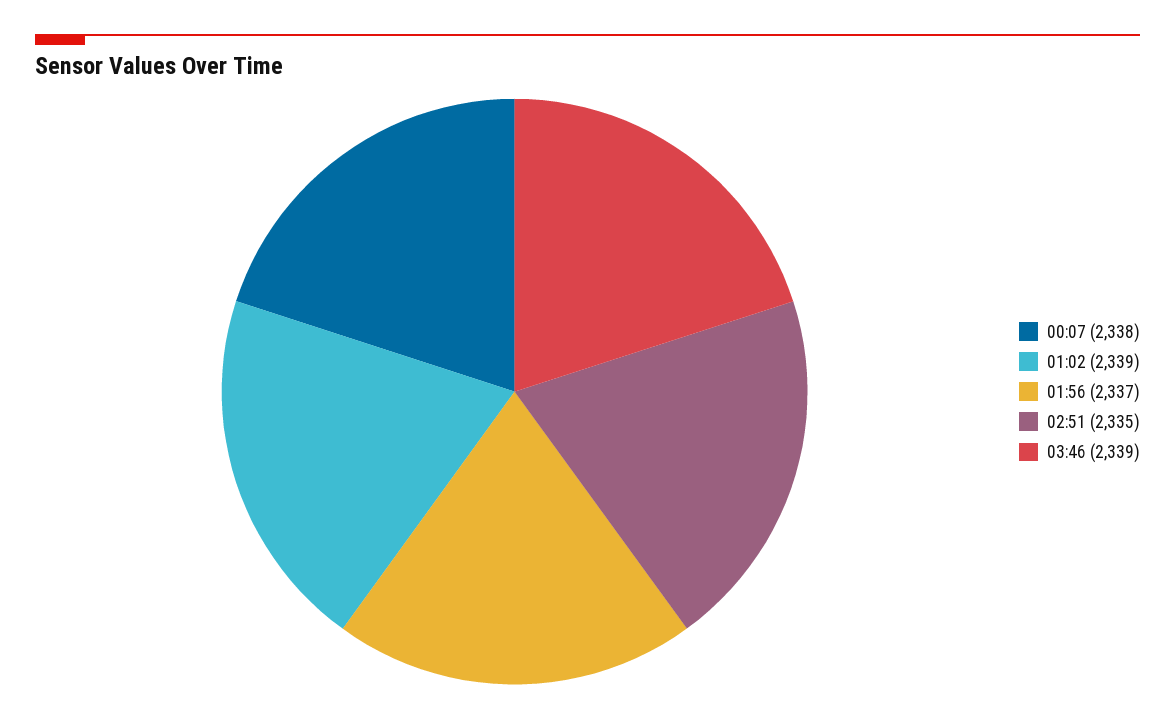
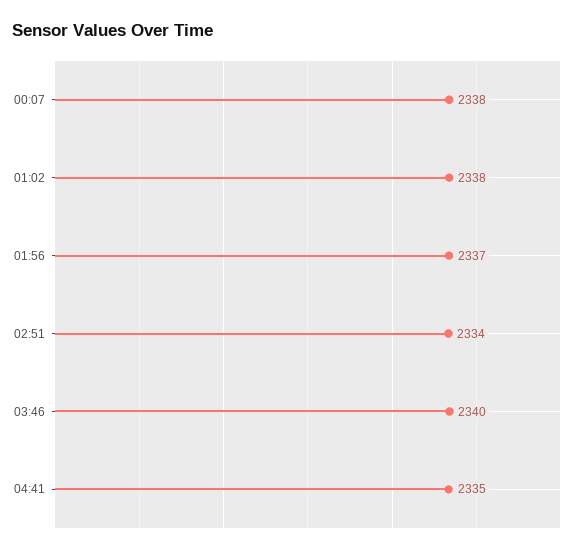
01:02: 2339 -> 2338
02:51: 2335 -> 2334
03:46: 2339 -> 2340
04:41: none -> 2335

